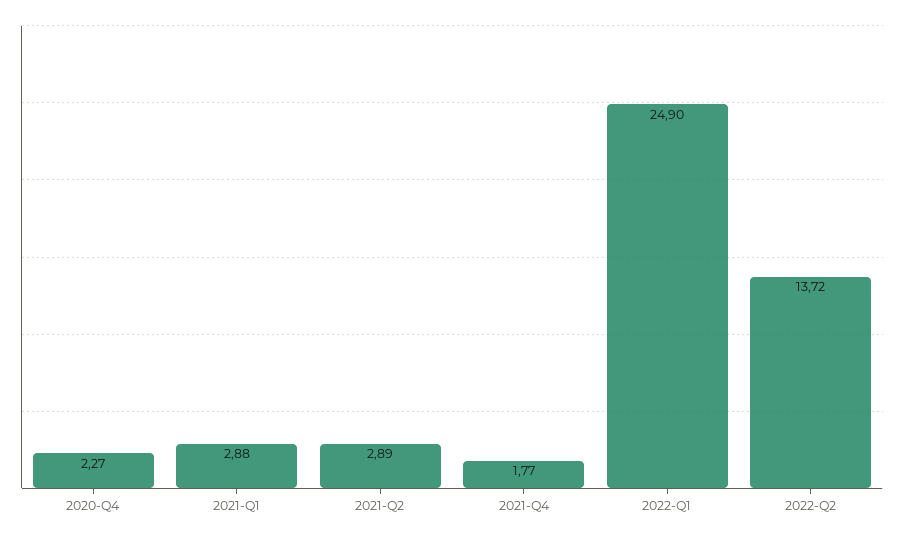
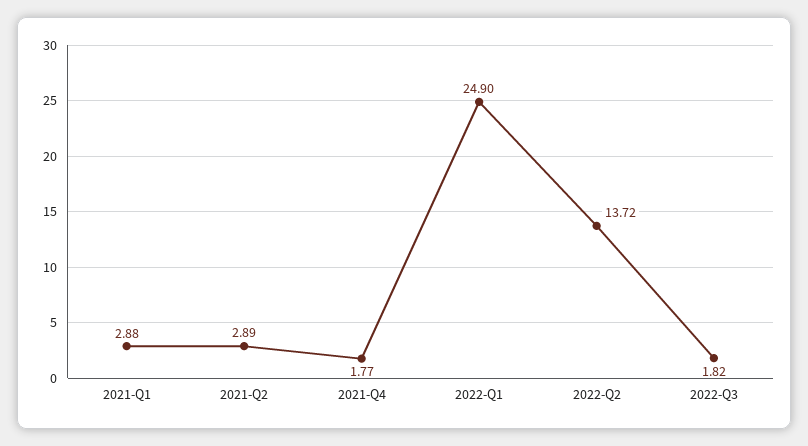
2020-Q4: 2.27 -> none
2022-Q3: none -> 1.82

